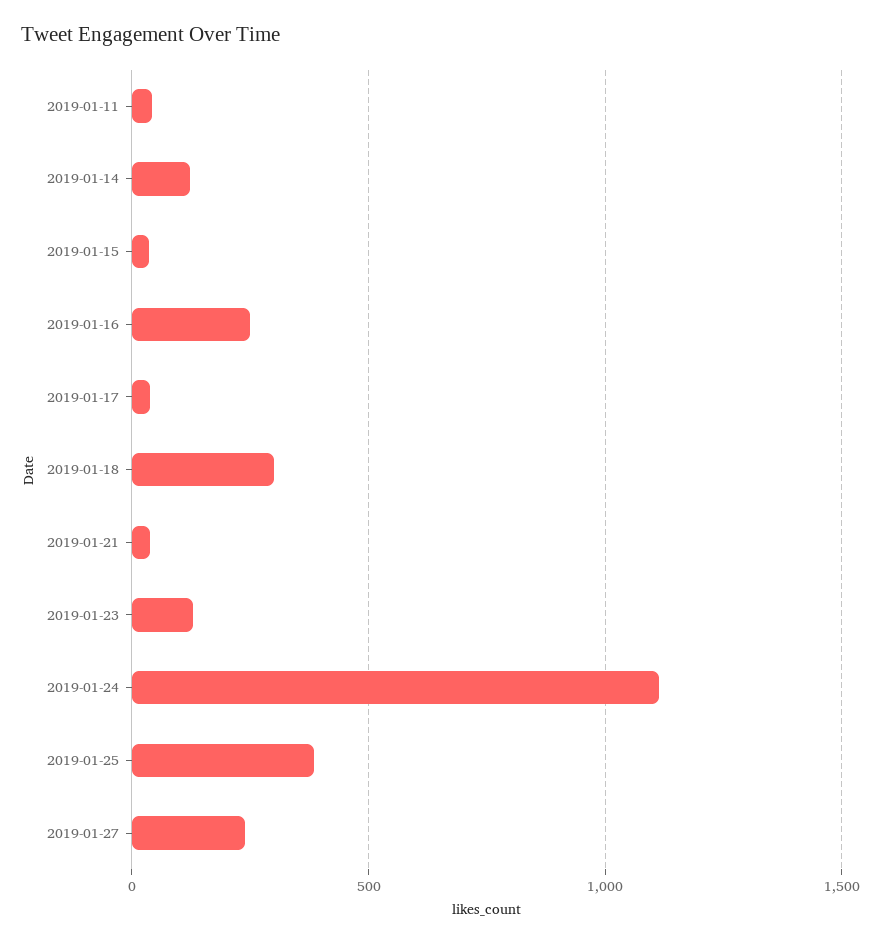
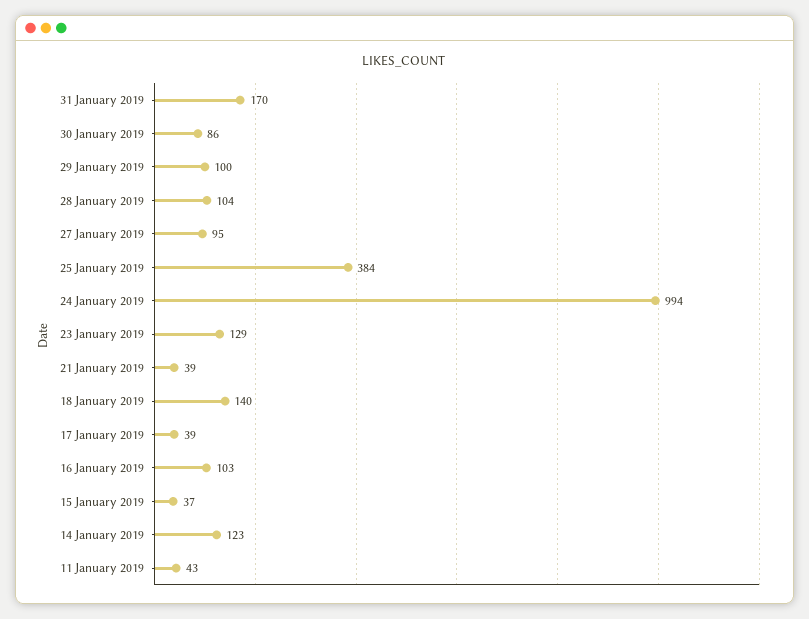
2019-01-16: 250 -> 103
2019-01-18: 300 -> 140
2019-01-24: 1100 -> 994
2019-01-27: 250 -> 95
31 January 2019: none -> 170
30 January 2019: none -> 86
29 January 2019: none -> 100
28 January 2019: none -> 104

